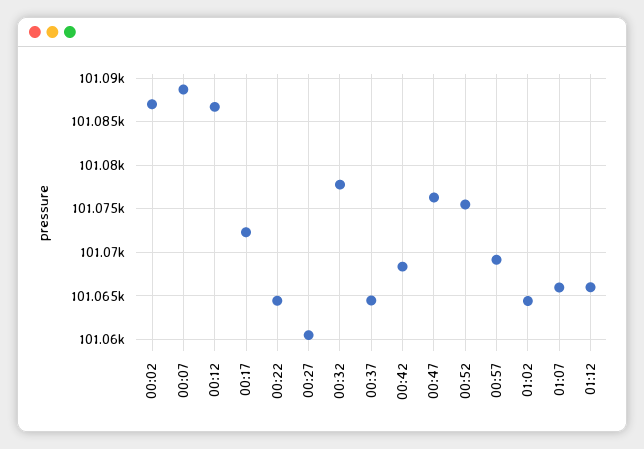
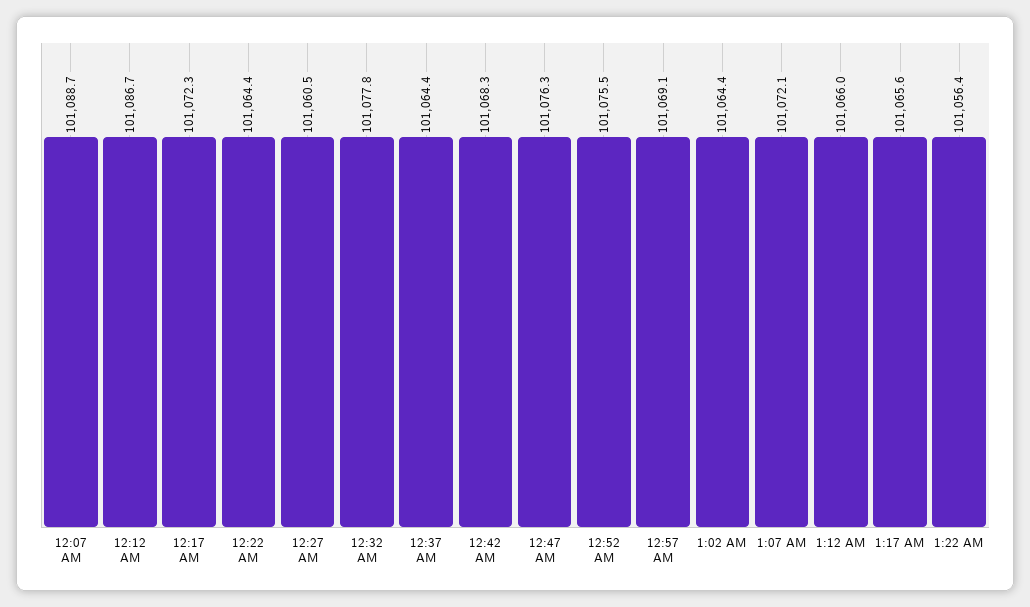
00:02: 101087 -> none
01:07: 101066 -> 101072.1
1:17 AM: none -> 101065.6
1:22 AM: none -> 101056.4

